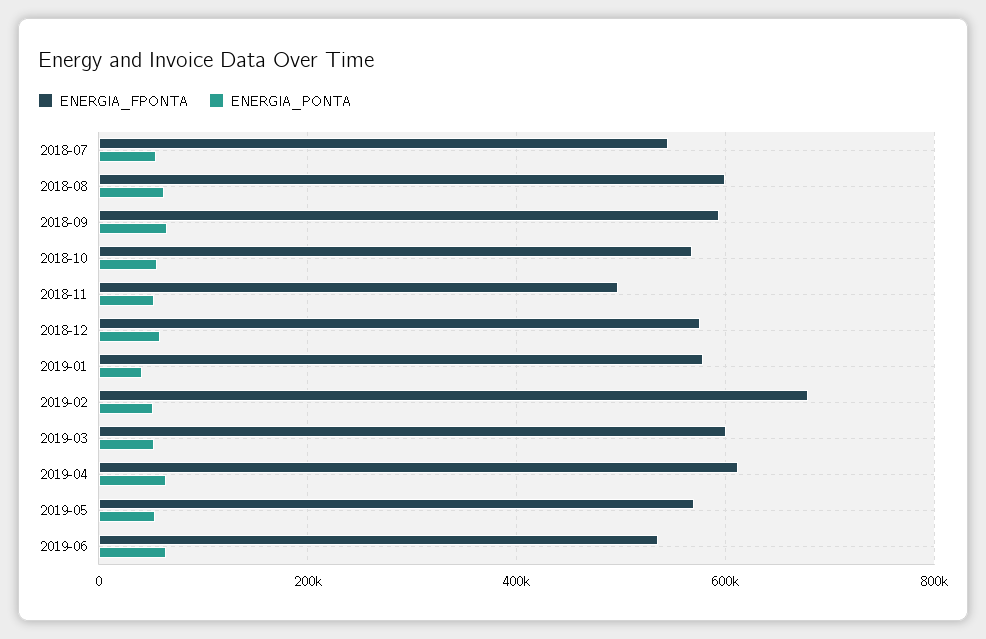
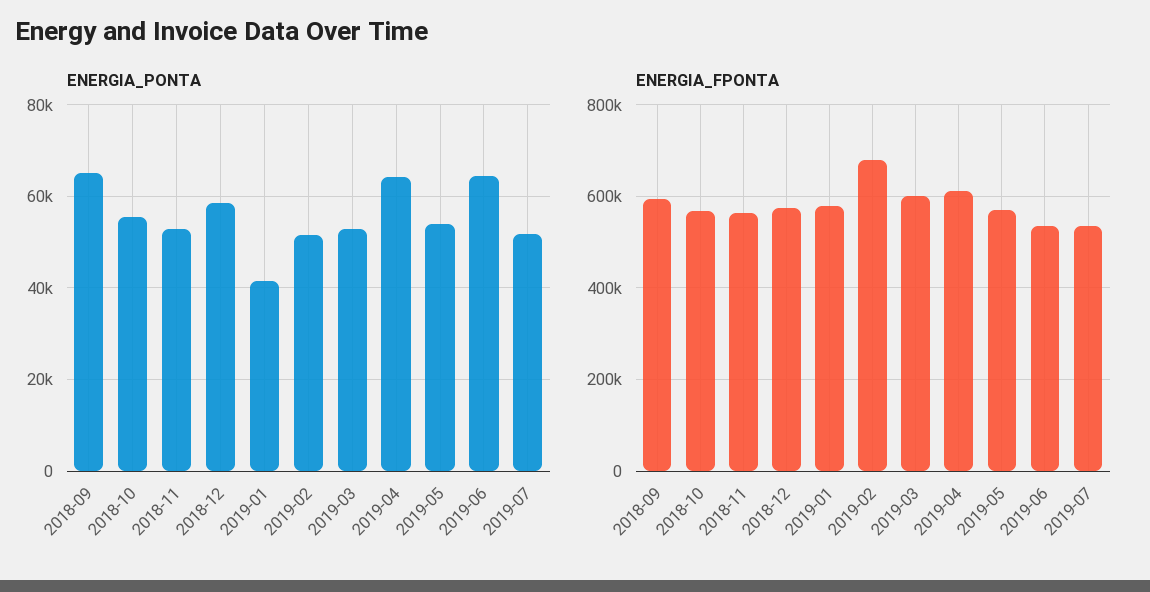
ENERGIA_FPONTA, 2018-07: 540000 -> none
ENERGIA_PONTA, 2018-07: 60000 -> none
ENERGIA_FPONTA, 2018-08: 600000 -> none
ENERGIA_PONTA, 2018-08: 60000 -> none
ENERGIA_FPONTA, 2018-11: 500000 -> 560000
ENERGIA_PONTA, 2019-07: none -> 52000
ENERGIA_FPONTA, 2019-07: none -> 540000

